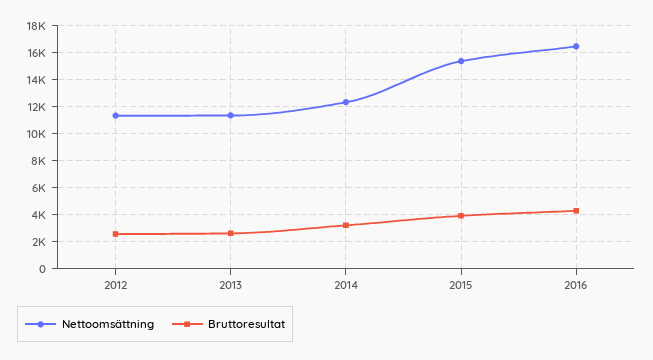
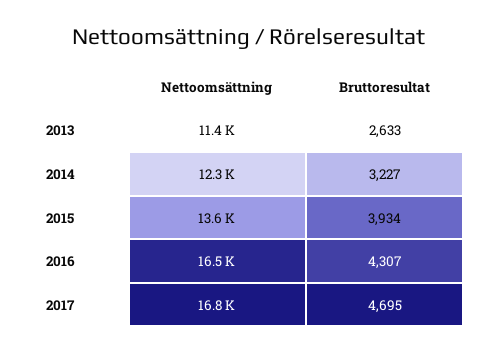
Nettoomsättning, 2012: 11500 -> none
Bruttoresultat, 2012: 2500 -> none
Nettoomsättning, 2015: 15500 -> 13600
Nettoomsättning, 2017: none -> 16800
Bruttoresultat, 2017: none -> 4695

